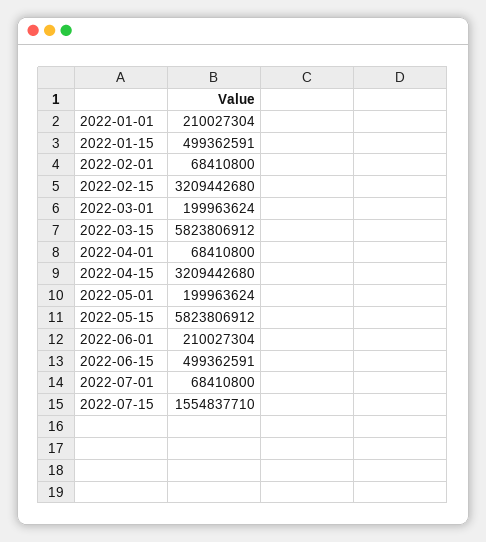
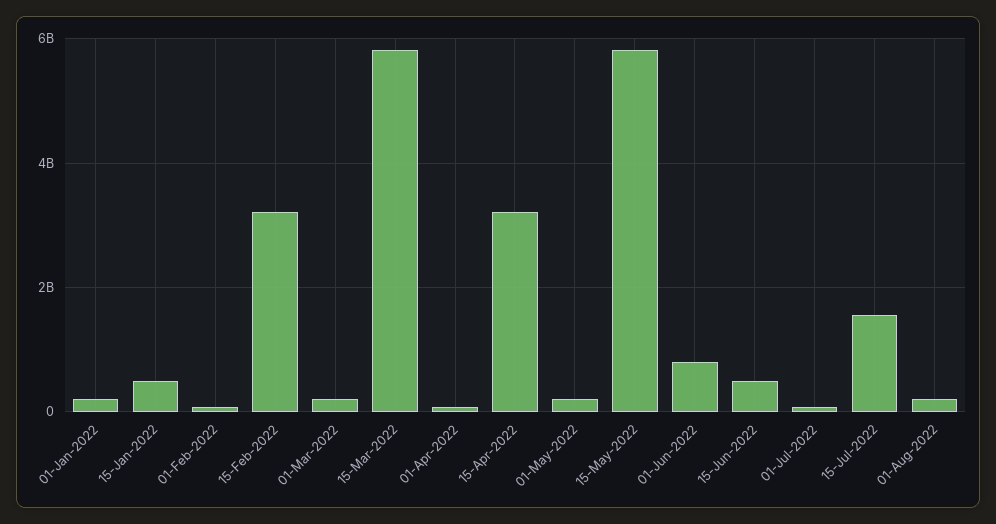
2022-06-01: 210027304 -> 800000000
01-Aug-2022: none -> 200000000

